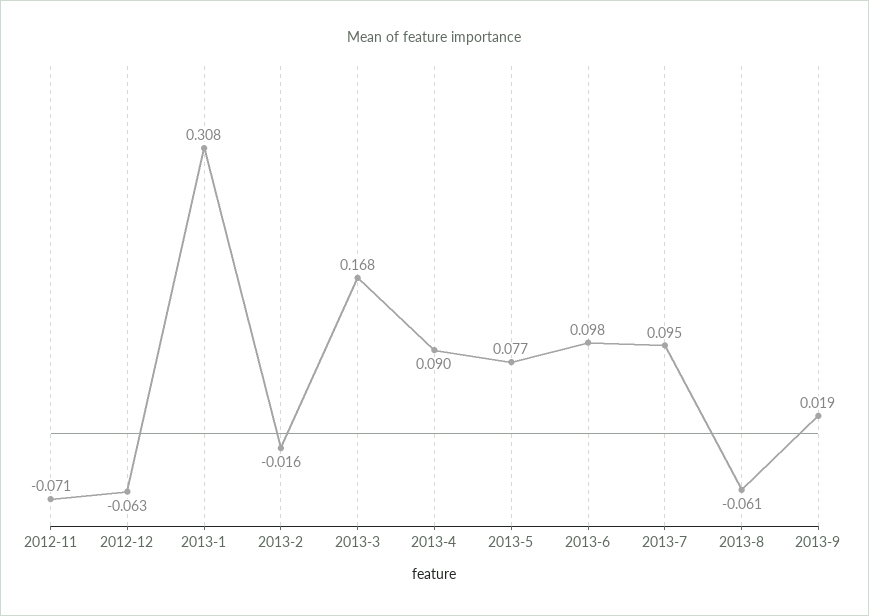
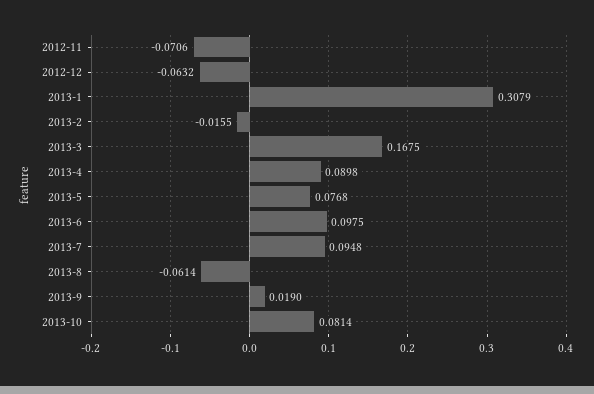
2013-10: none -> 0.0814

